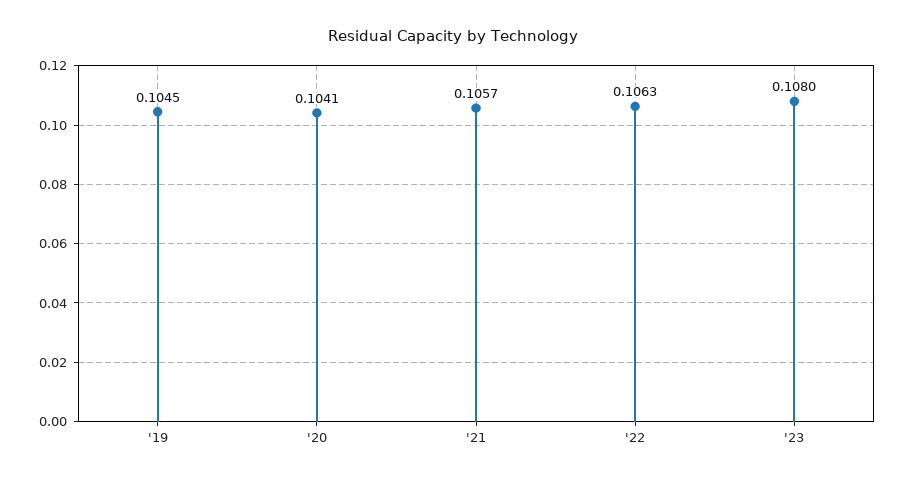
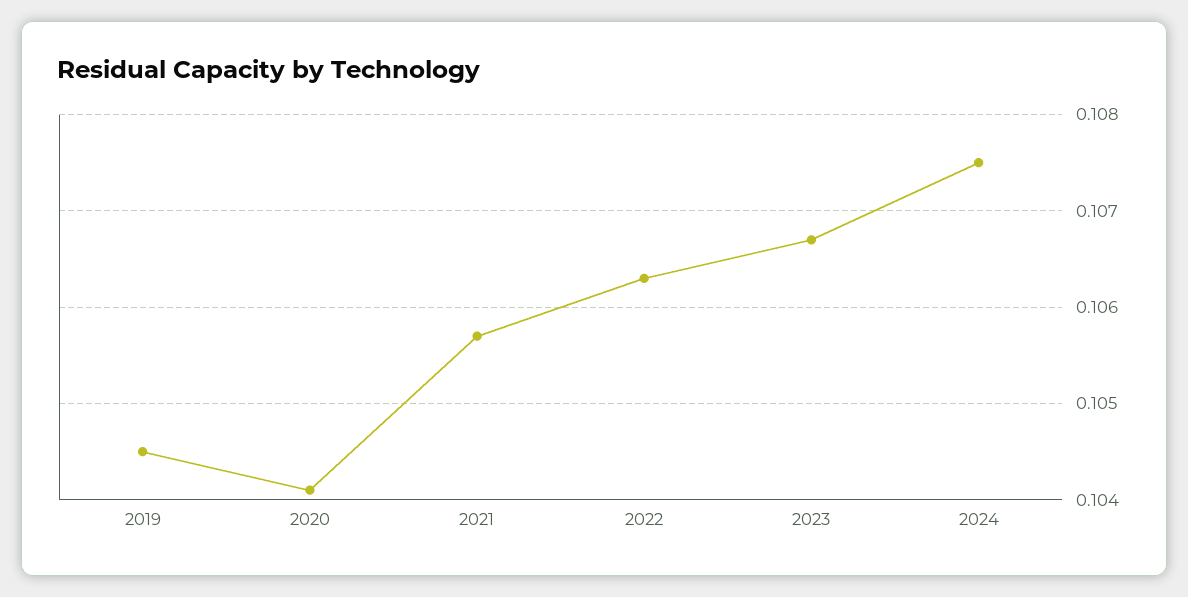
'23: 0.108 -> 0.1067
2024: none -> 0.1075

